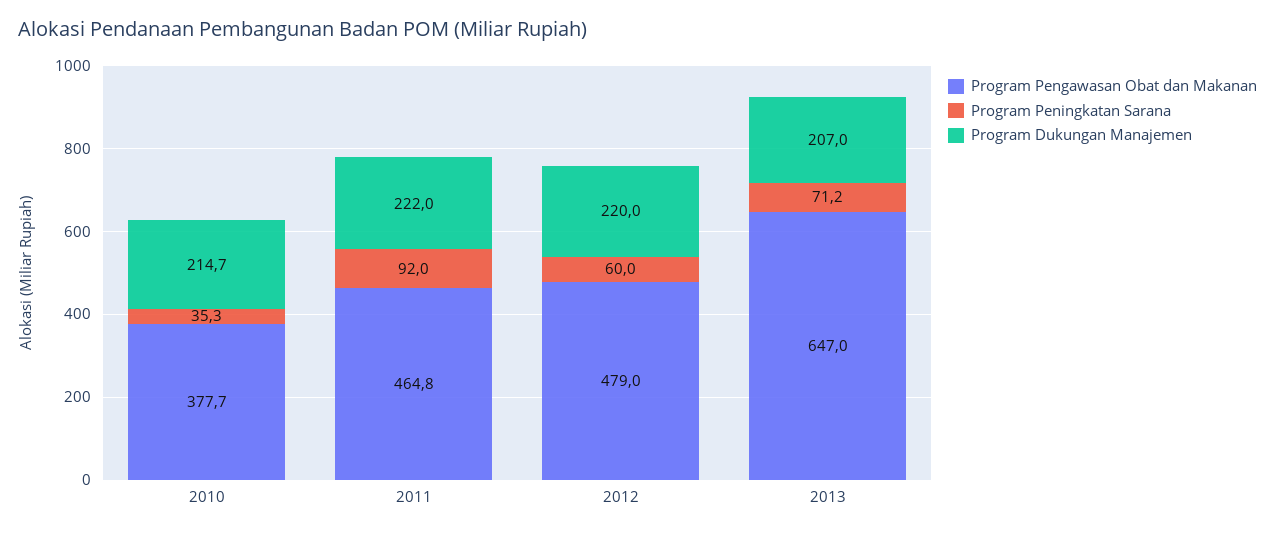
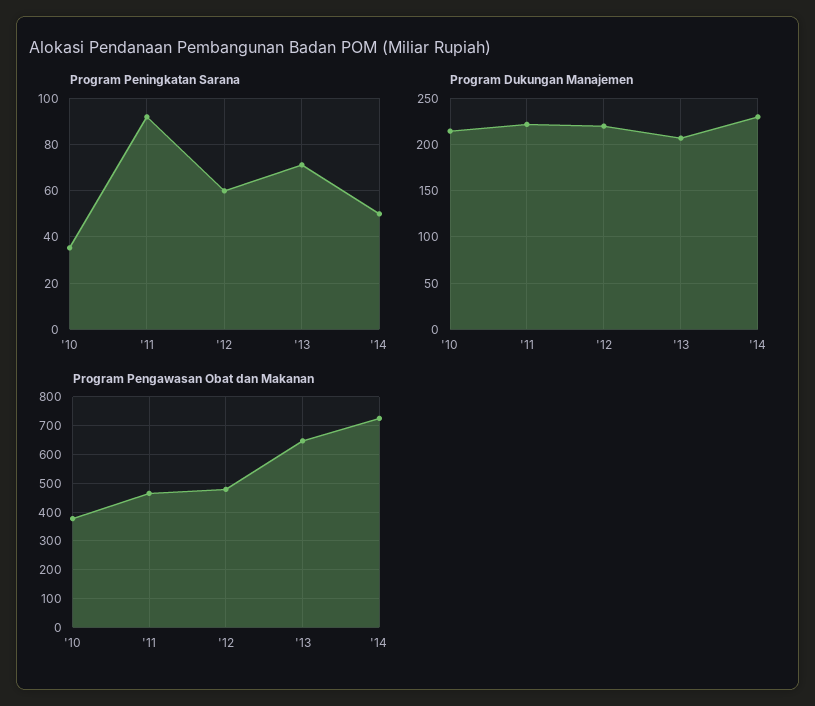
Program Peningkatan Sarana, '14: none -> 50
Program Dukungan Manajemen, '14: none -> 230
Program Pengawasan Obat dan Makanan, '14: none -> 725

